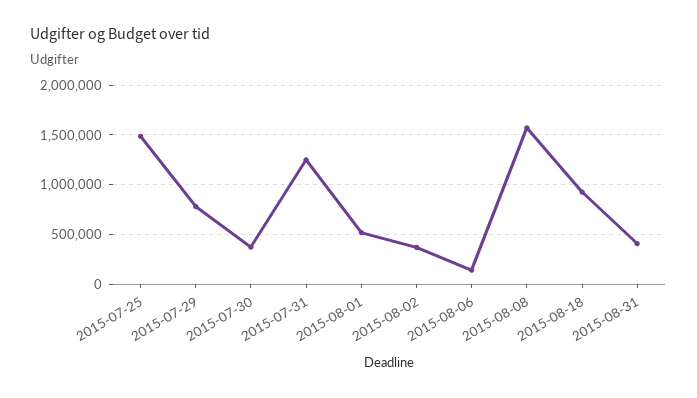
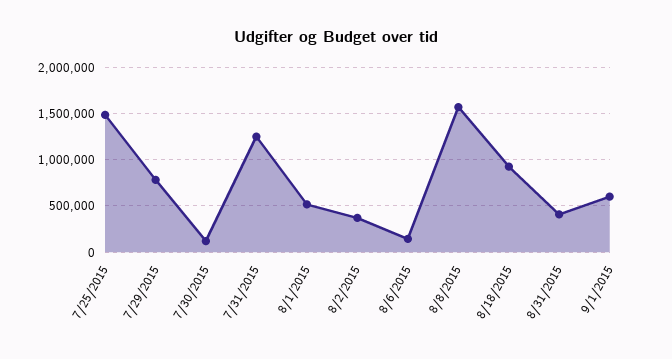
2015-07-30: 400000 -> 100000
9/1/2015: none -> 600000

